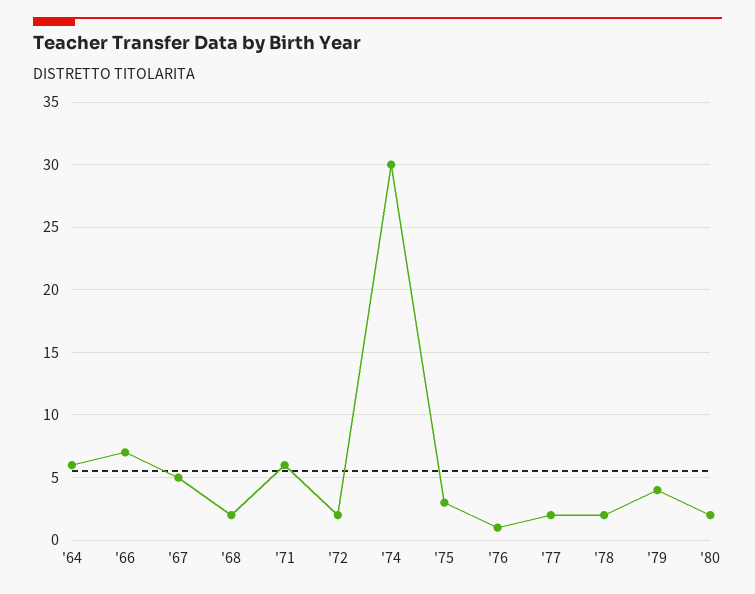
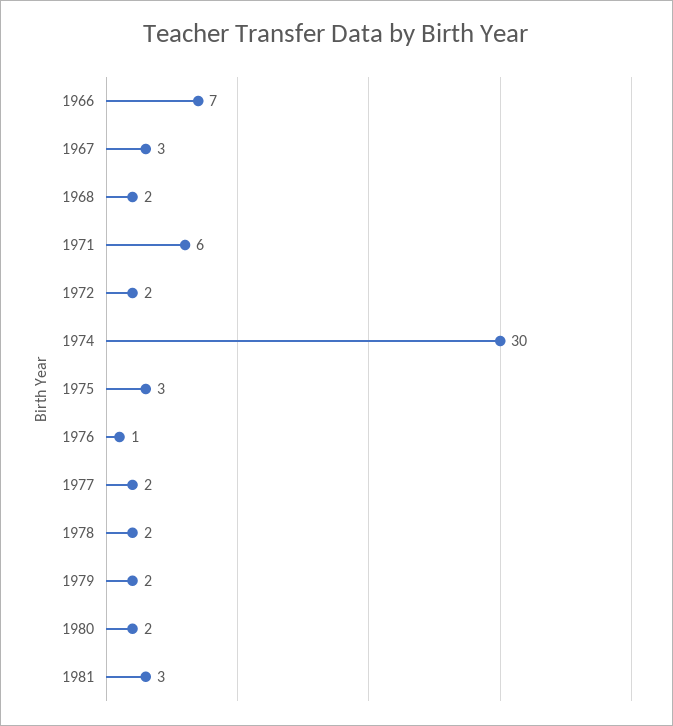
'64: 6 -> none
'67: 5 -> 3
'79: 4 -> 2
1981: none -> 3

